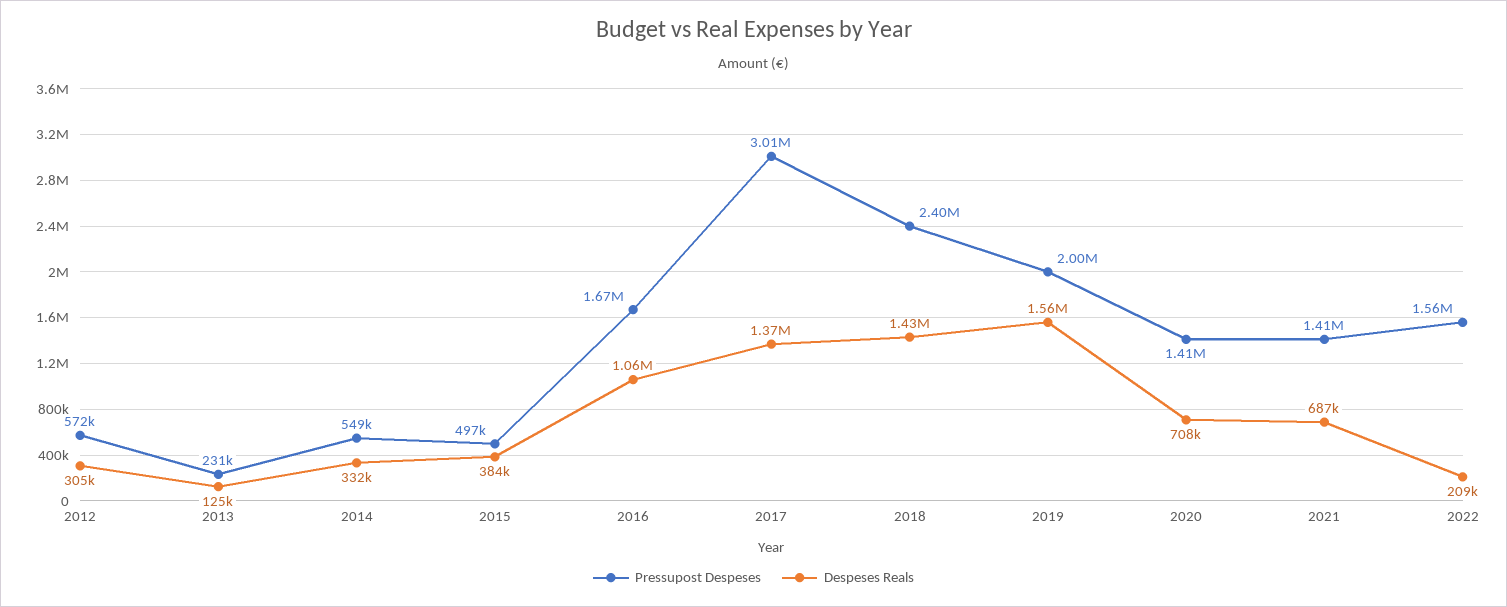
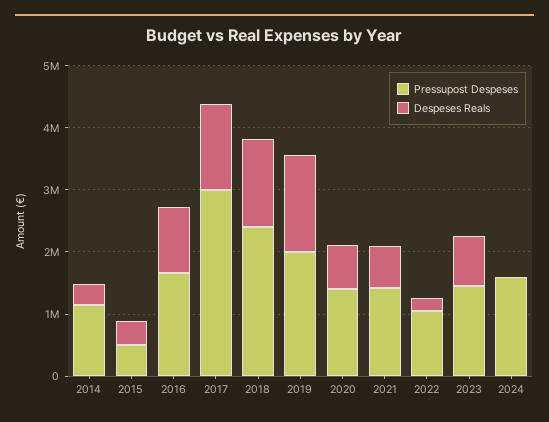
Pressupost Despeses, 2012: 572000 -> none
Despeses Reals, 2012: 305000 -> none
Pressupost Despeses, 2013: 231000 -> none
Despeses Reals, 2013: 125000 -> none
Pressupost Despeses, 2014: 549000 -> 1200000
Pressupost Despeses, 2022: 1560000 -> 1000000
Pressupost Despeses, 2023: none -> 1400000
Despeses Reals, 2023: none -> 800000
Pressupost Despeses, 2024: none -> 1600000
Despeses Reals, 2024: none -> 0

